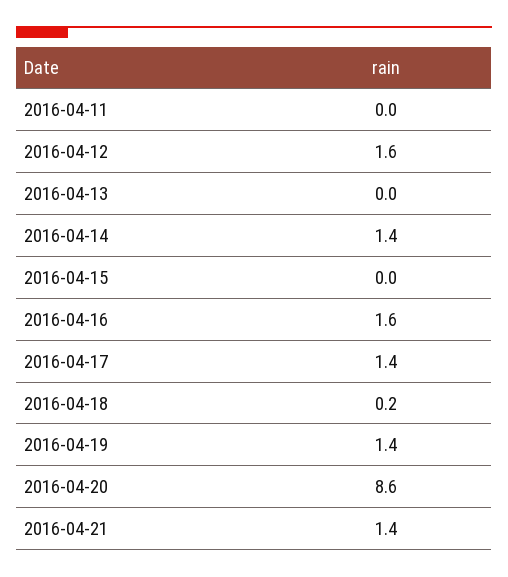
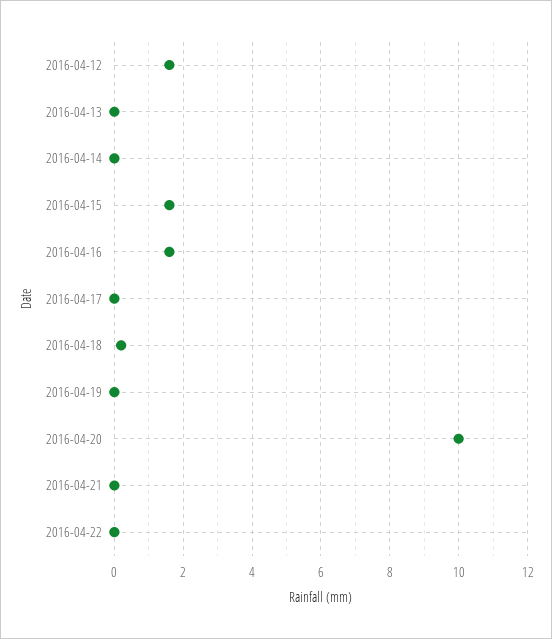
2016-04-11: 0 -> none
2016-04-14: 1.4 -> 0
2016-04-15: 0 -> 1.5
2016-04-17: 1.4 -> 0
2016-04-19: 1.4 -> 0
2016-04-20: 8.6 -> 10
2016-04-21: 1.4 -> 0
2016-04-22: none -> 0

